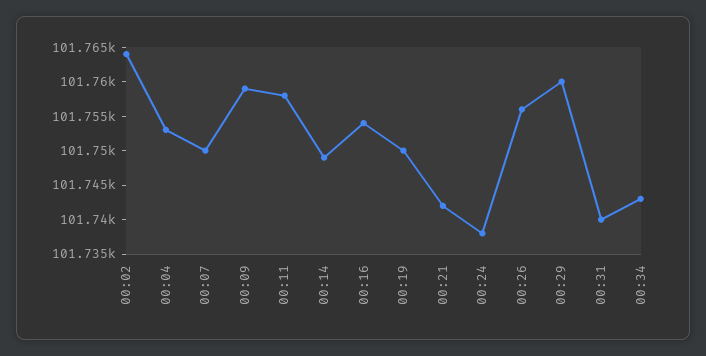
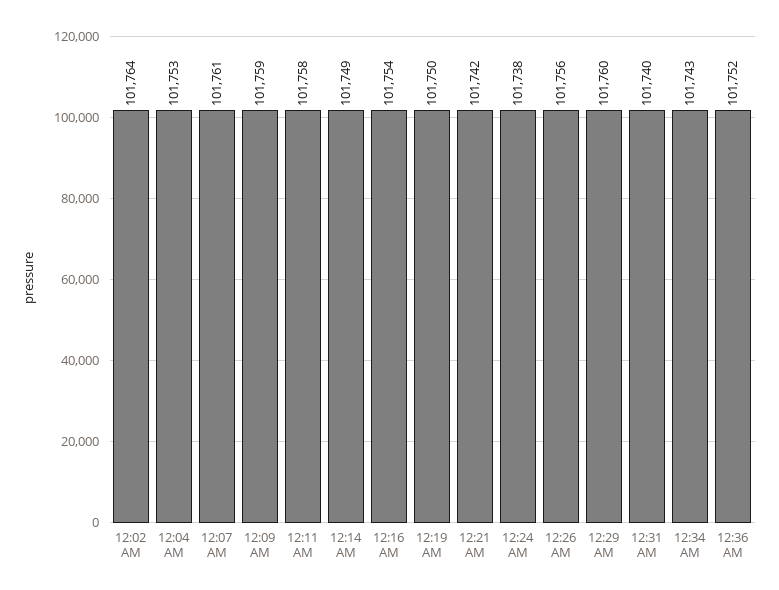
00:07: 101750 -> 101761
12:36 AM: none -> 101752

